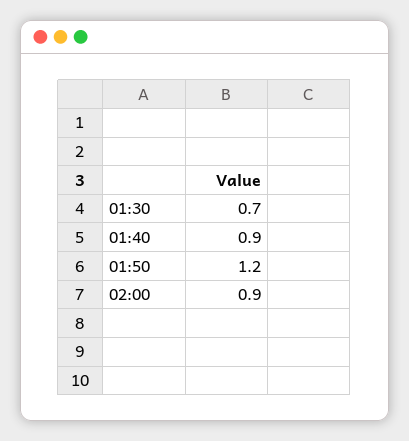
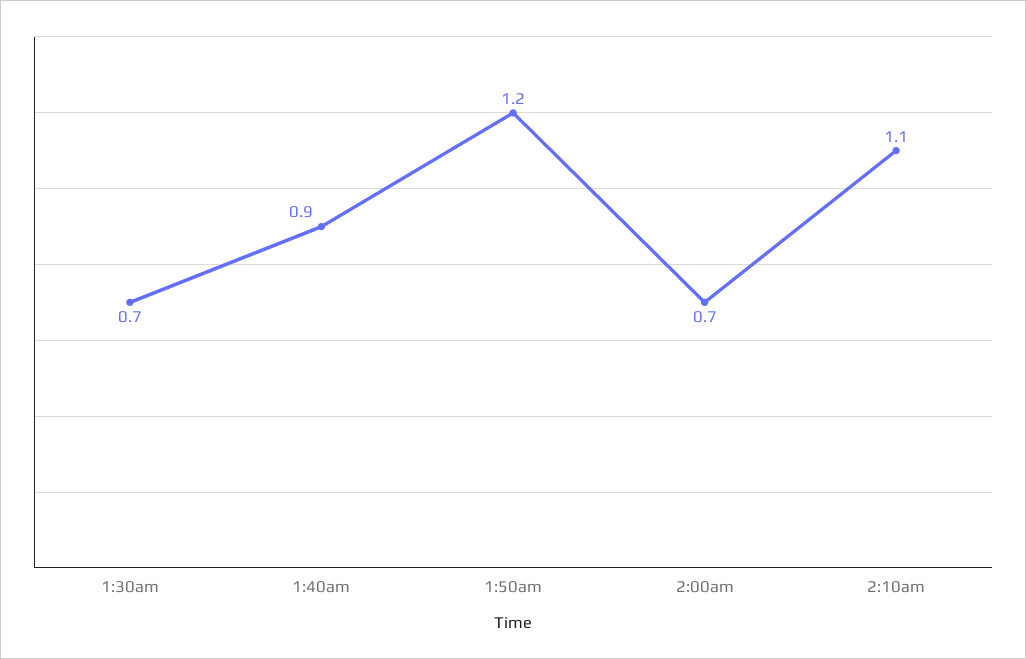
02:00: 0.9 -> 0.7
2:10am: none -> 1.1

